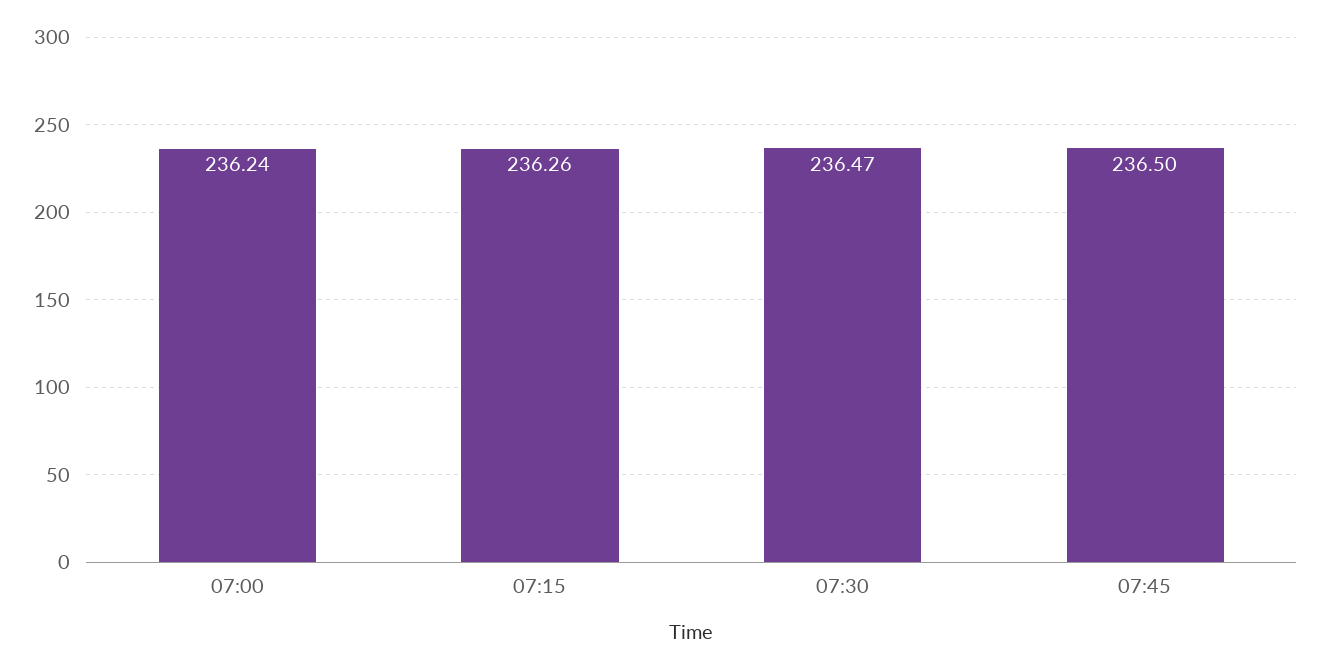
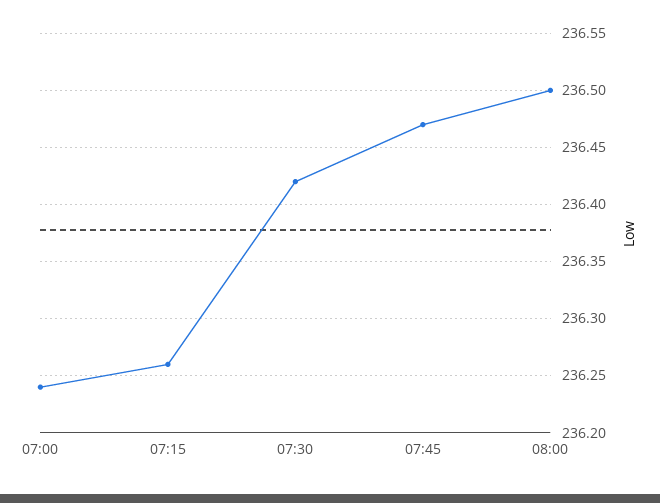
07:30: 236.47 -> 236.42
07:45: 236.5 -> 236.47
08:00: none -> 236.5

